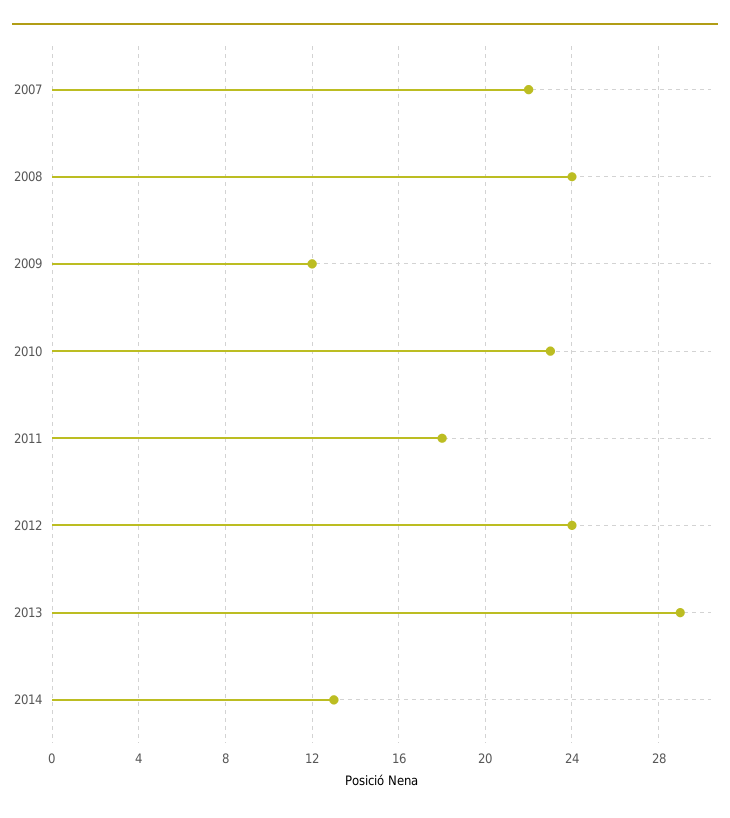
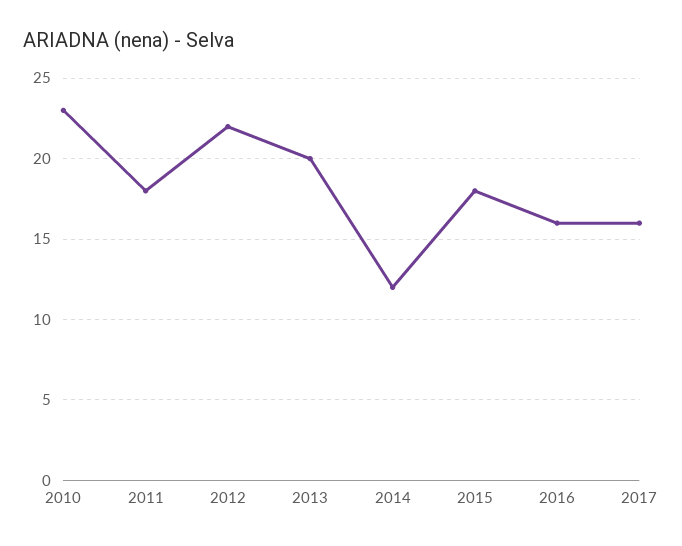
2007: 22 -> none
2008: 24 -> none
2009: 12 -> none
2012: 24 -> 22
2013: 29 -> 20
2014: 13 -> 12
2015: none -> 18
2016: none -> 16
2017: none -> 16

